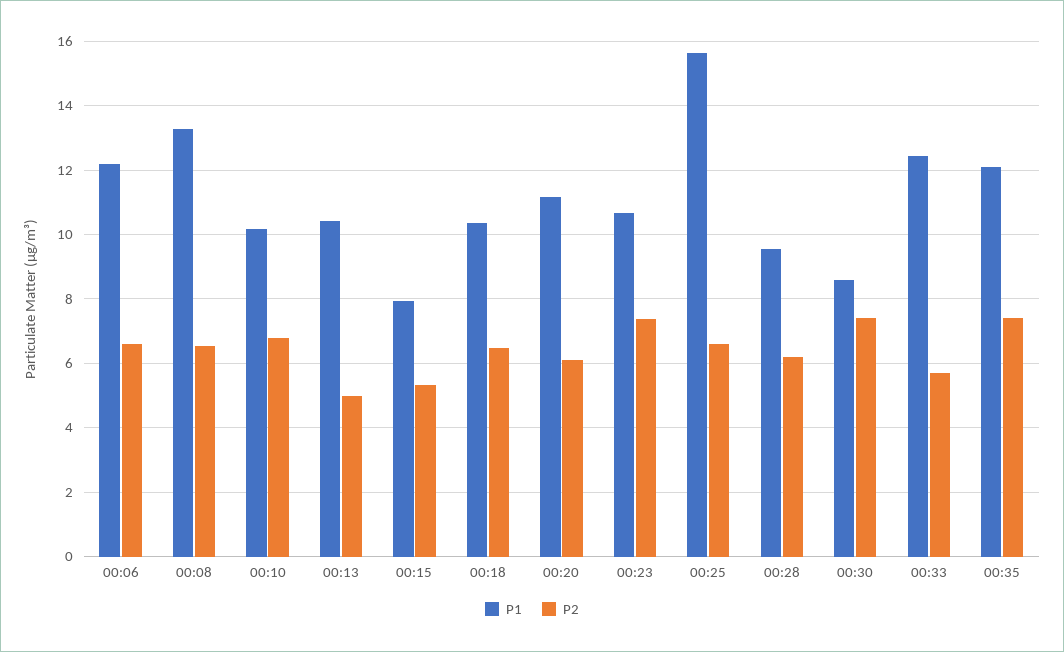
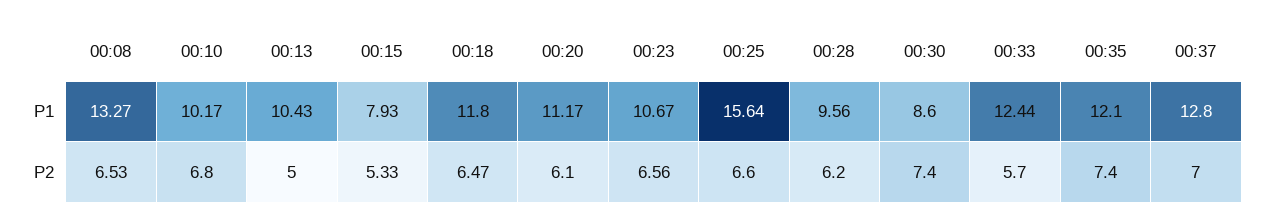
P1, 00:06: 12.2 -> none
P2, 00:06: 6.6 -> none
P1, 00:18: 10.4 -> 11.8
P2, 00:23: 7.4 -> 6.56
P1, 00:37: none -> 12.8
P2, 00:37: none -> 7

